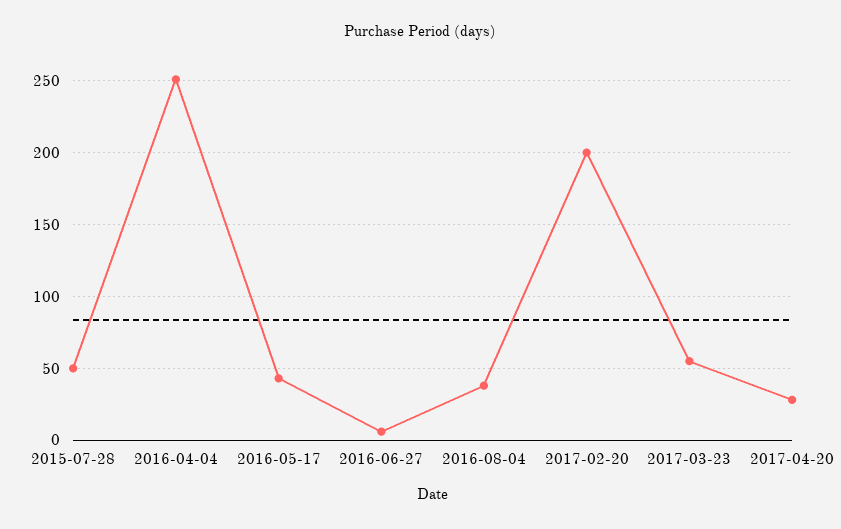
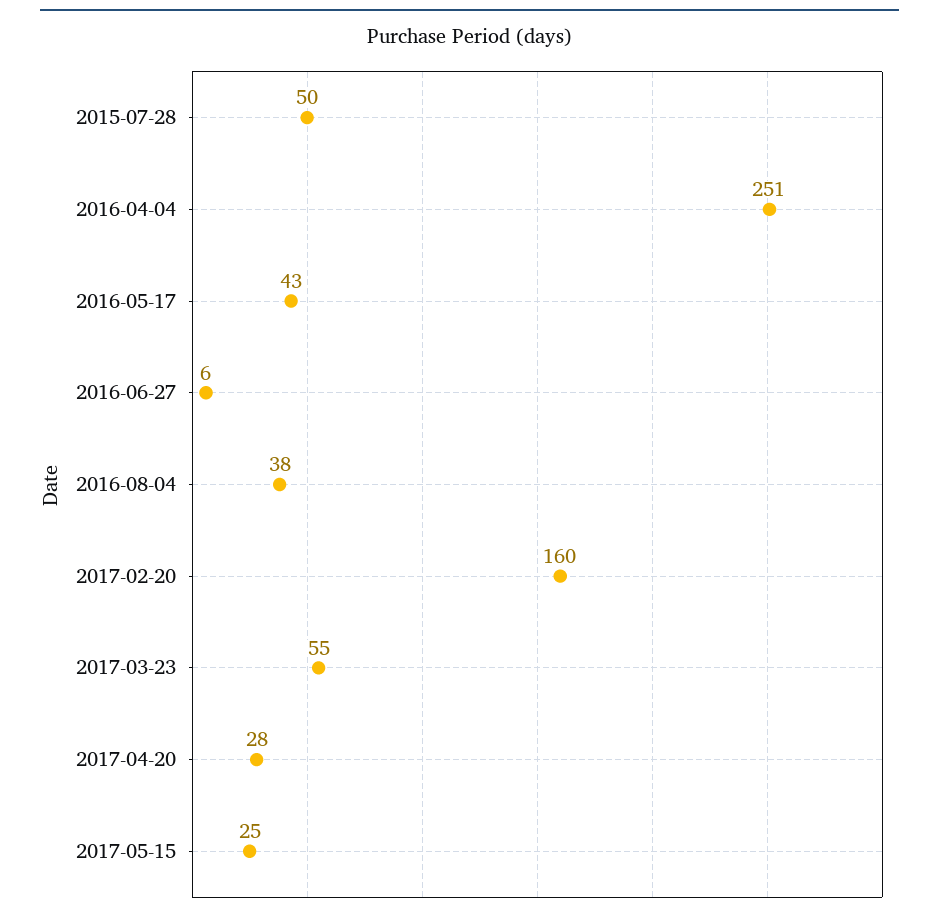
2017-02-20: 200 -> 160
2017-05-15: none -> 25

